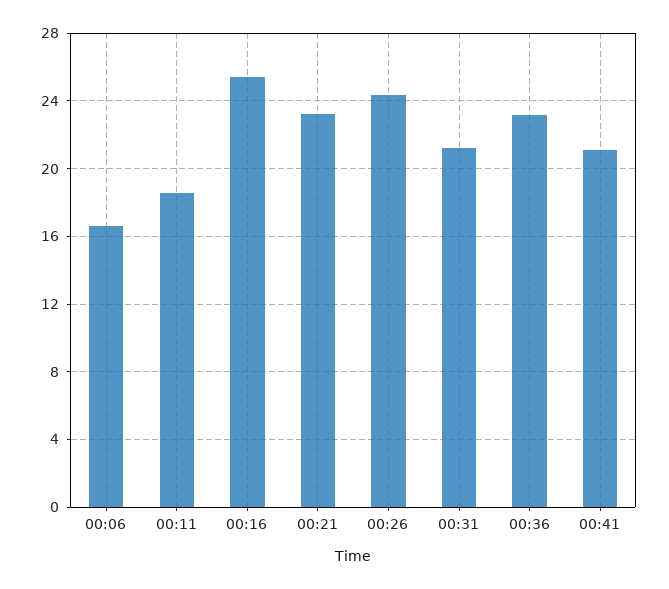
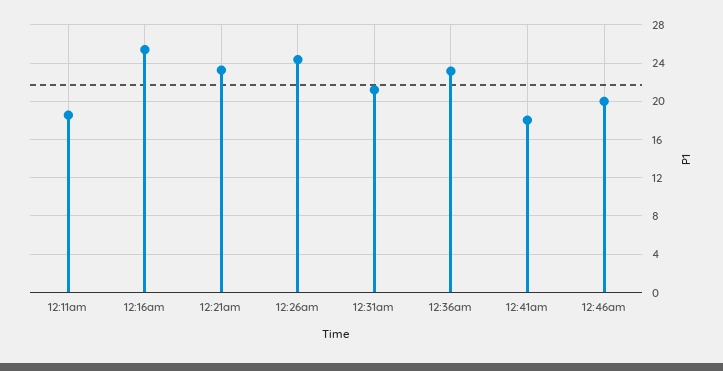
00:06: 16.5 -> none
00:41: 21 -> 18
12:46am: none -> 20

